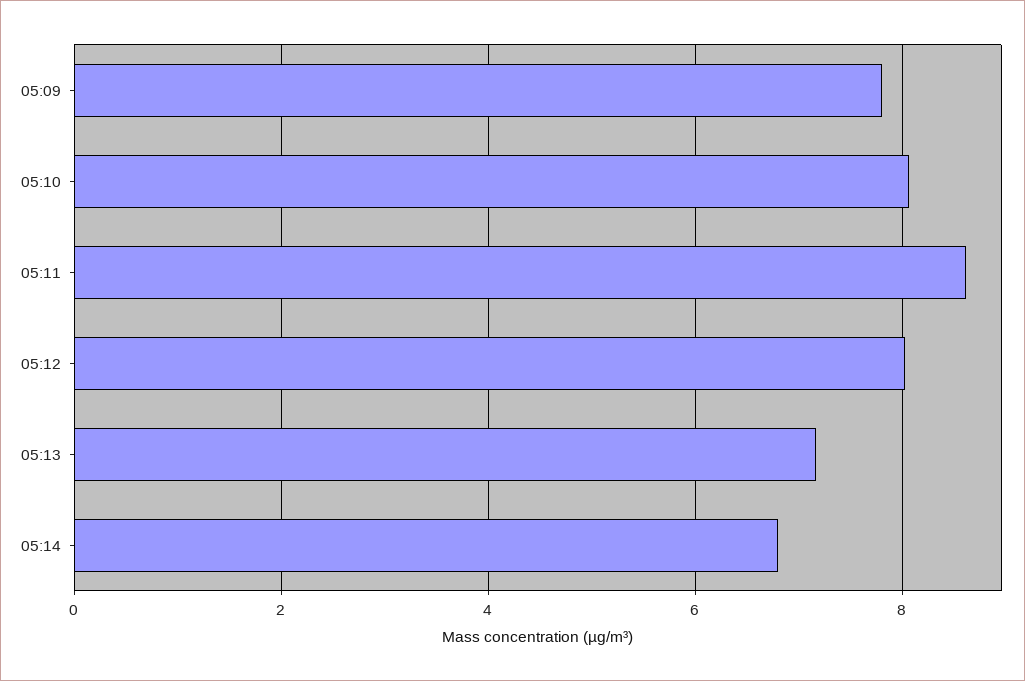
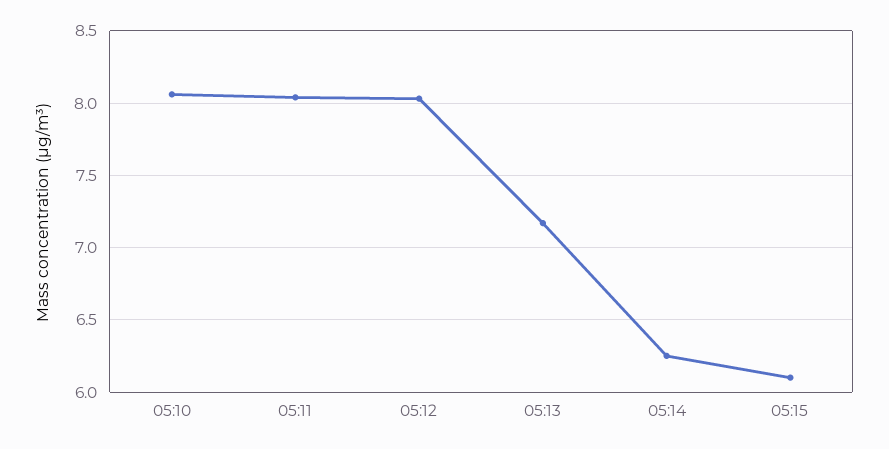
05:09: 7.8 -> none
05:11: 8.6 -> 8.05
05:14: 6.8 -> 6.25
05:15: none -> 6.1

